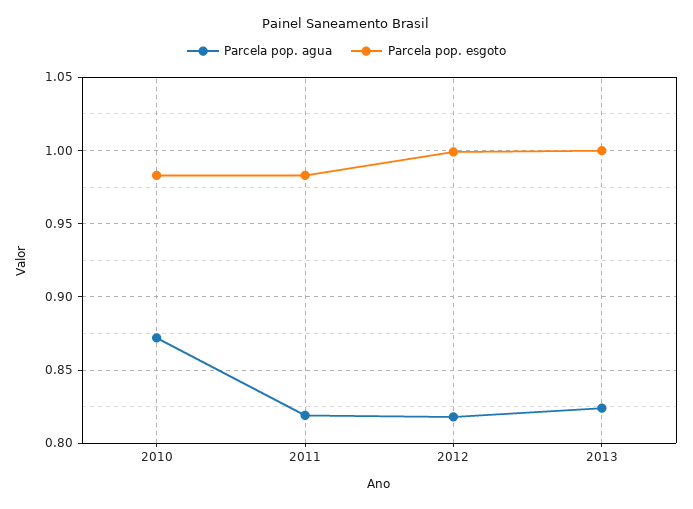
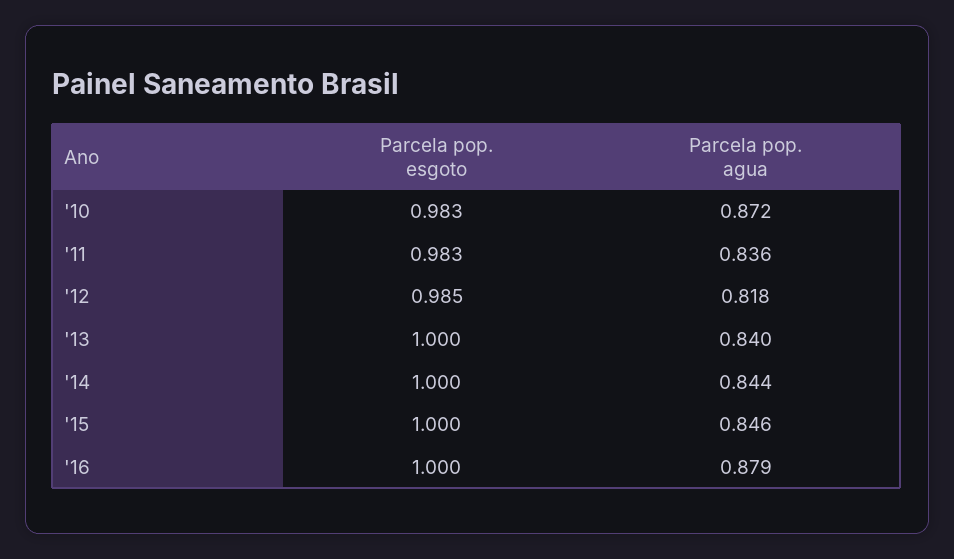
Parcela pop. agua, 2011: 0.82 -> 0.836
Parcela pop. esgoto, 2012: 1 -> 0.985
Parcela pop. agua, 2013: 0.825 -> 0.84
Parcela pop. esgoto, '14: none -> 1
Parcela pop. agua, '14: none -> 0.844
Parcela pop. esgoto, '15: none -> 1
Parcela pop. agua, '15: none -> 0.846
Parcela pop. esgoto, '16: none -> 1
Parcela pop. agua, '16: none -> 0.879

